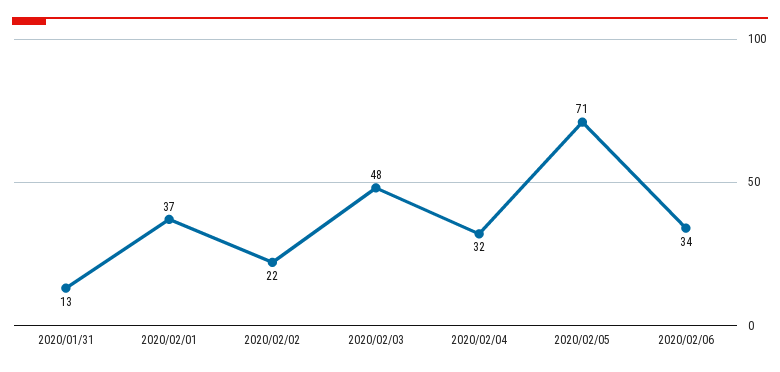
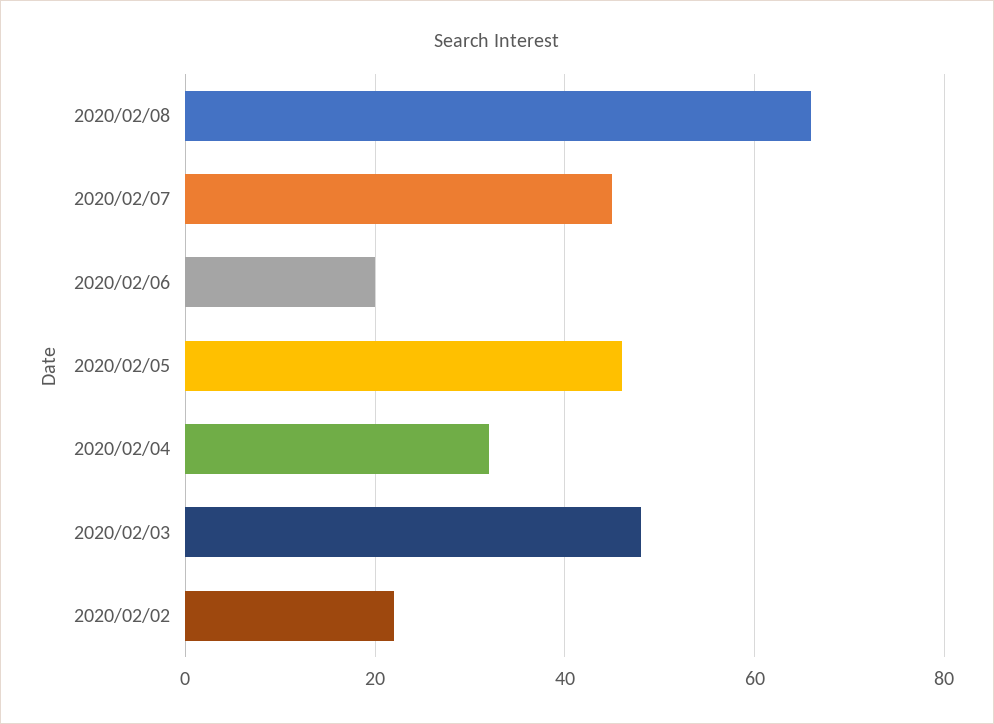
2020/01/31: 13 -> none
2020/02/01: 37 -> none
2020/02/05: 71 -> 45
2020/02/06: 34 -> 20
2020/02/08: none -> 65
2020/02/07: none -> 45

